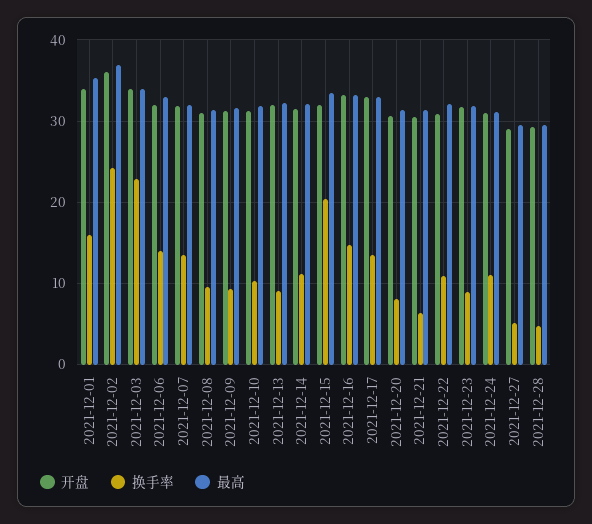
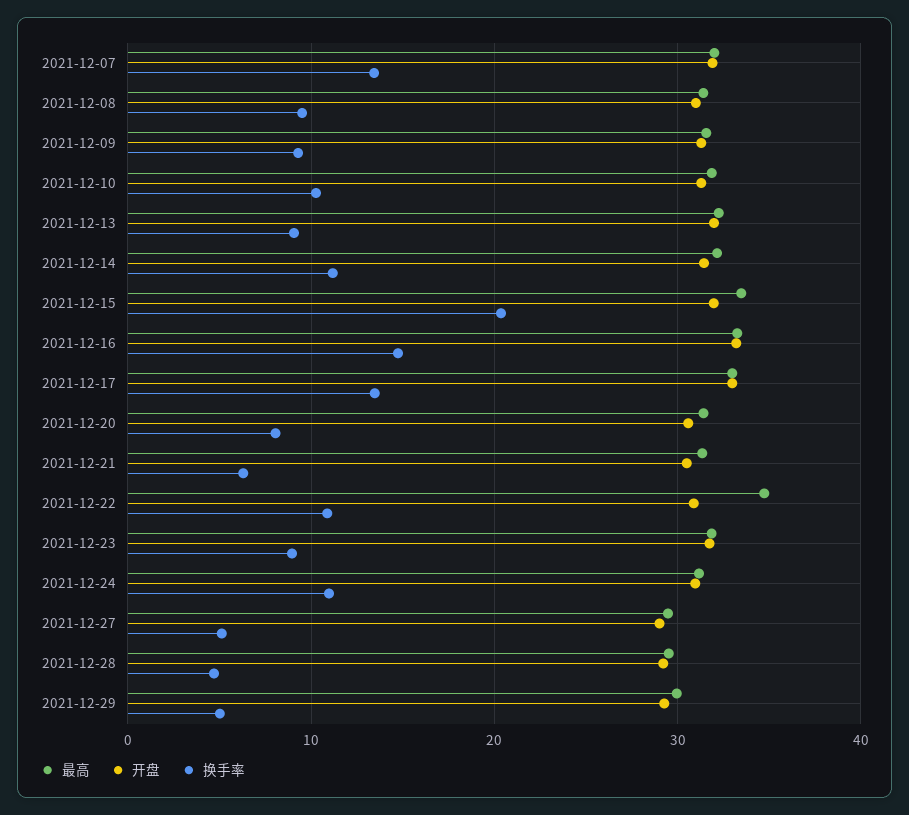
开盘, 2021-12-01: 34 -> none
换手率, 2021-12-01: 16 -> none
最高, 2021-12-01: 35 -> none
开盘, 2021-12-02: 36 -> none
换手率, 2021-12-02: 24 -> none
最高, 2021-12-02: 37 -> none
开盘, 2021-12-03: 34 -> none
换手率, 2021-12-03: 23 -> none
最高, 2021-12-03: 34 -> none
开盘, 2021-12-06: 32 -> none
换手率, 2021-12-06: 14 -> none
最高, 2021-12-06: 33 -> none
最高, 2021-12-22: 32 -> 35
最高, 2021-12-29: none -> 30
开盘, 2021-12-29: none -> 29
换手率, 2021-12-29: none -> 5

